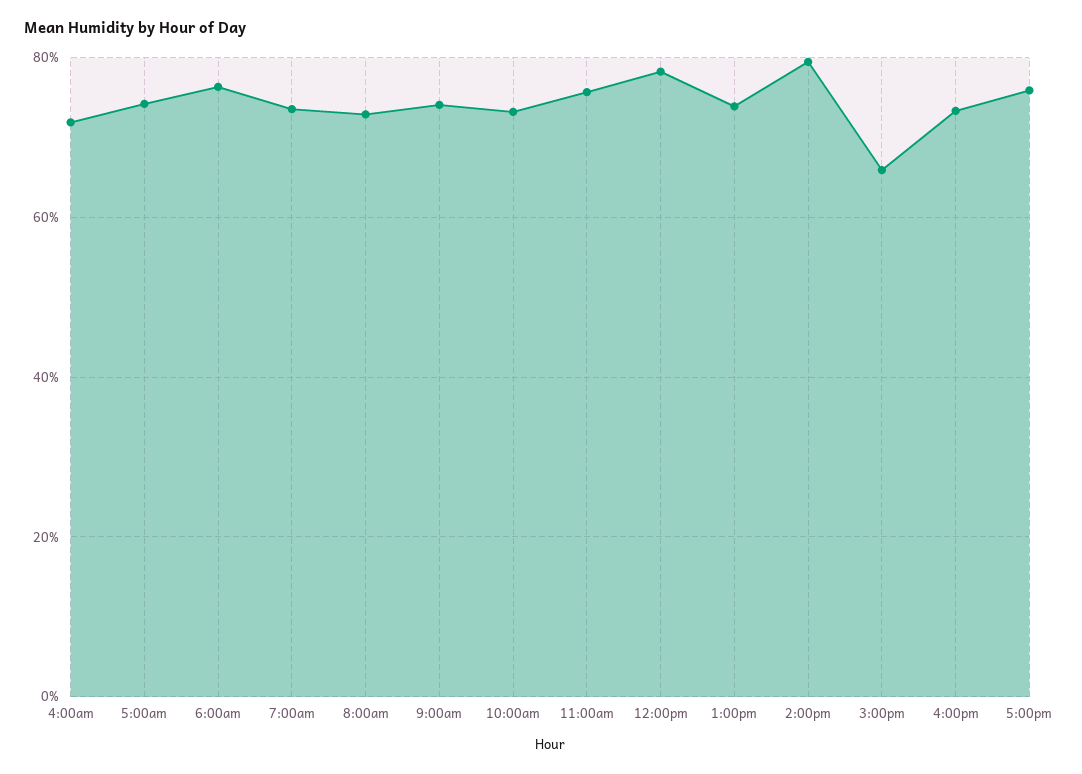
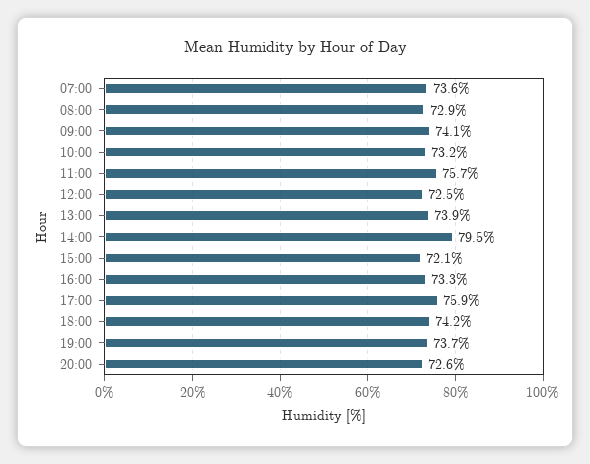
4:00am: 72 -> none
5:00am: 74 -> none
6:00am: 76 -> none
12:00pm: 78 -> 72.5
3:00pm: 66 -> 72.1
18:00: none -> 74.2
19:00: none -> 73.7
20:00: none -> 72.6

